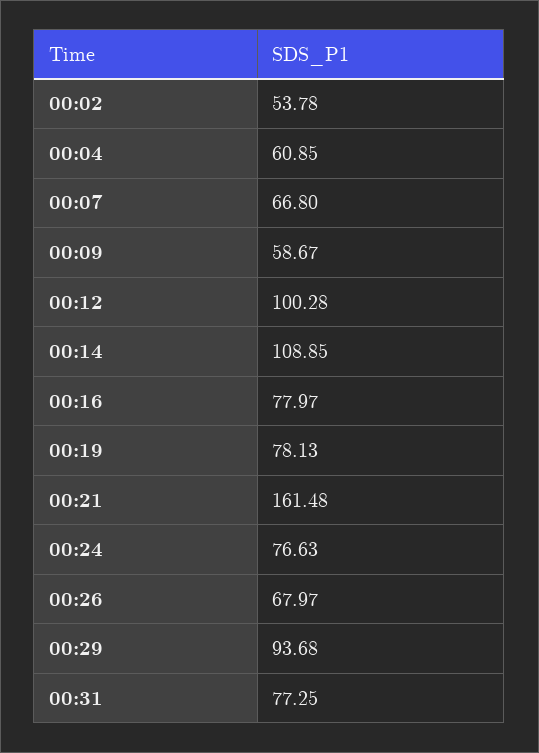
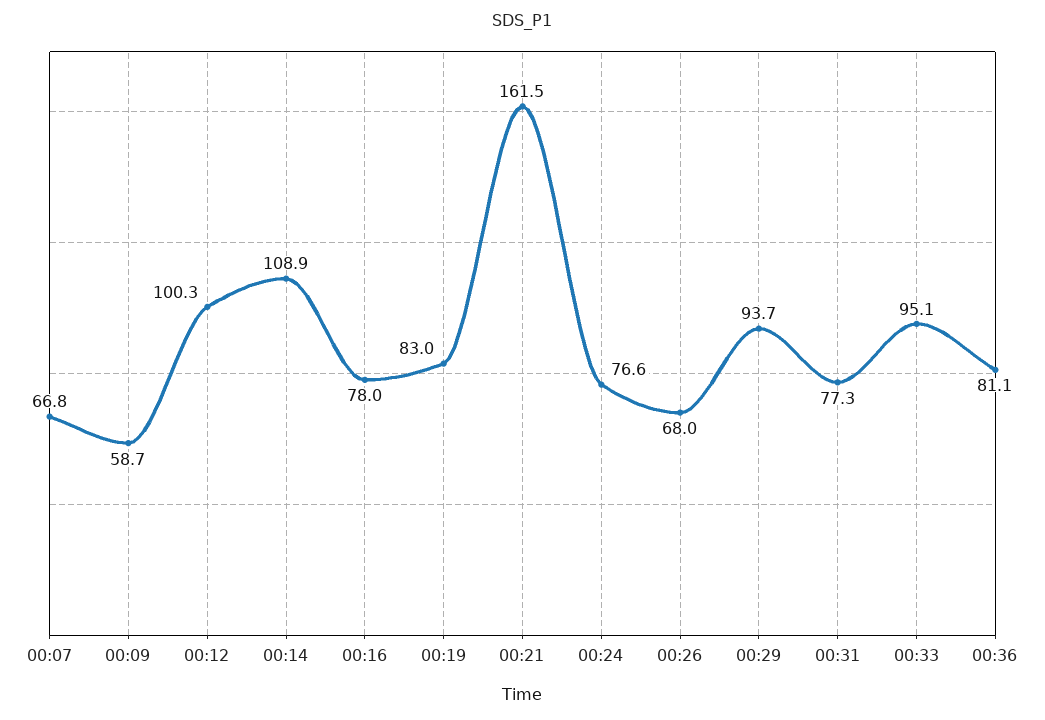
00:02: 53.78 -> none
00:04: 60.85 -> none
00:19: 78.13 -> 83
00:33: none -> 95.1
00:36: none -> 81.1

